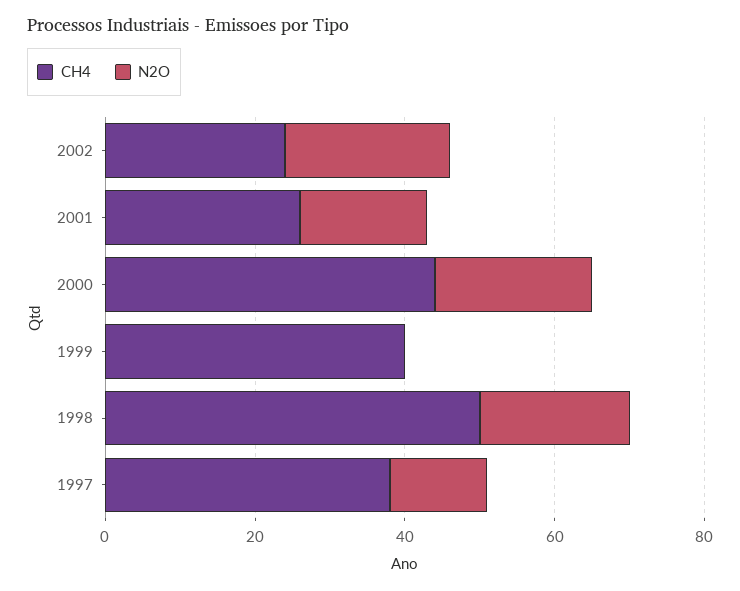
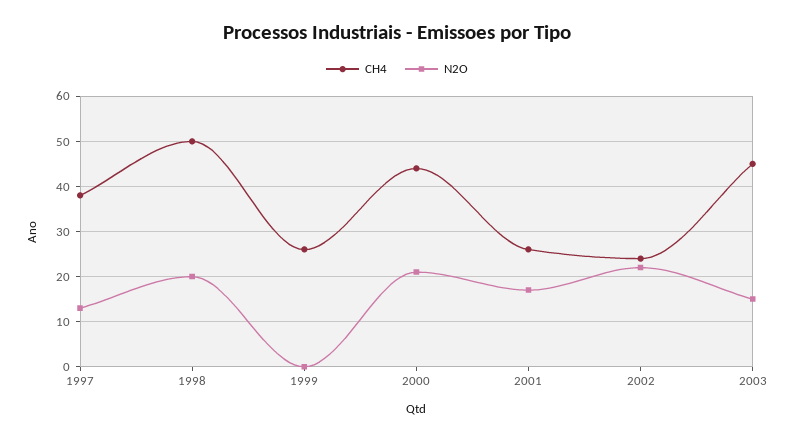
CH4, 1999: 40 -> 25
CH4, 2003: none -> 45
N2O, 2003: none -> 15

